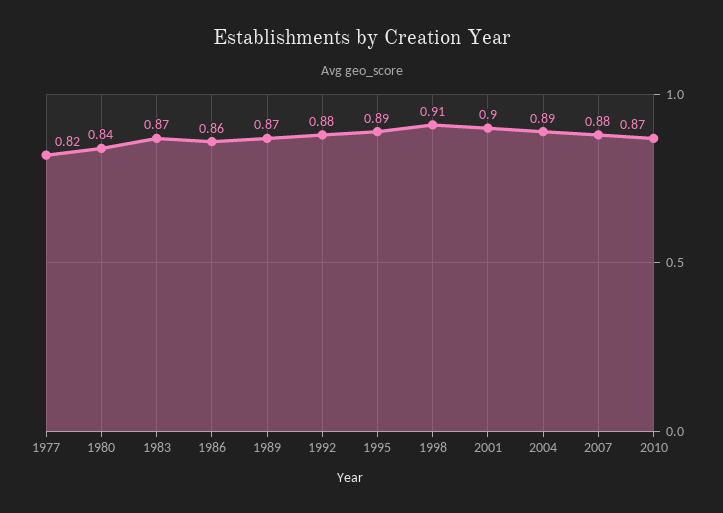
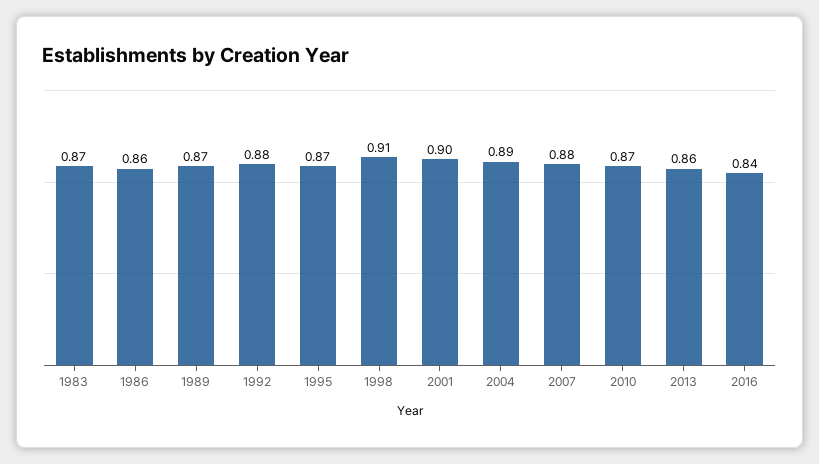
1977: 0.82 -> none
1980: 0.84 -> none
1995: 0.89 -> 0.87
2013: none -> 0.86
2016: none -> 0.84

